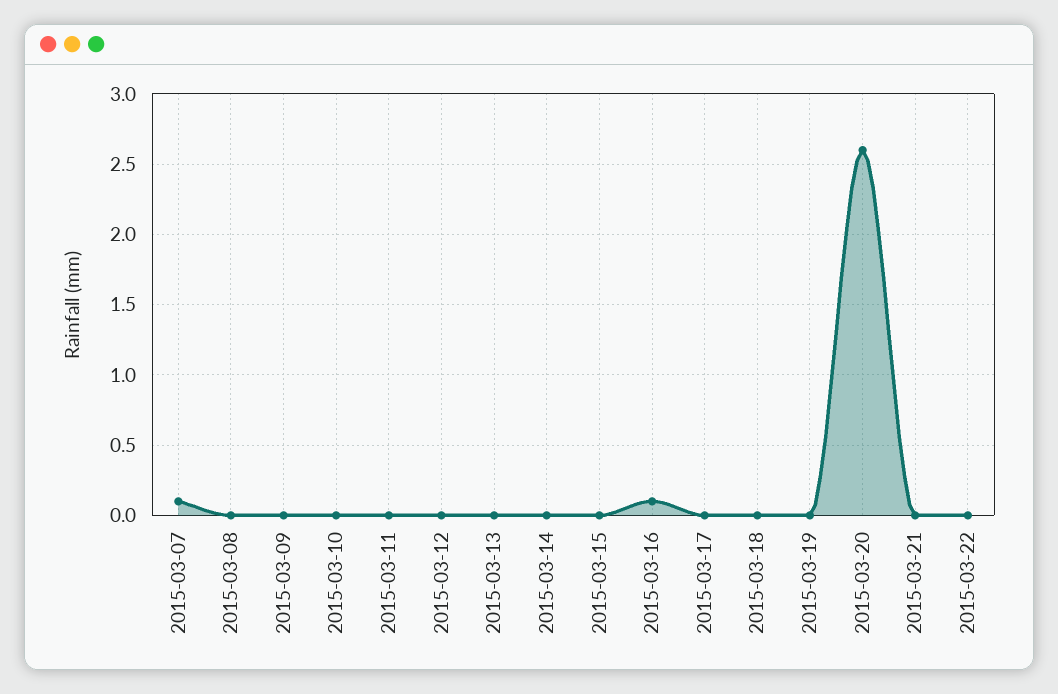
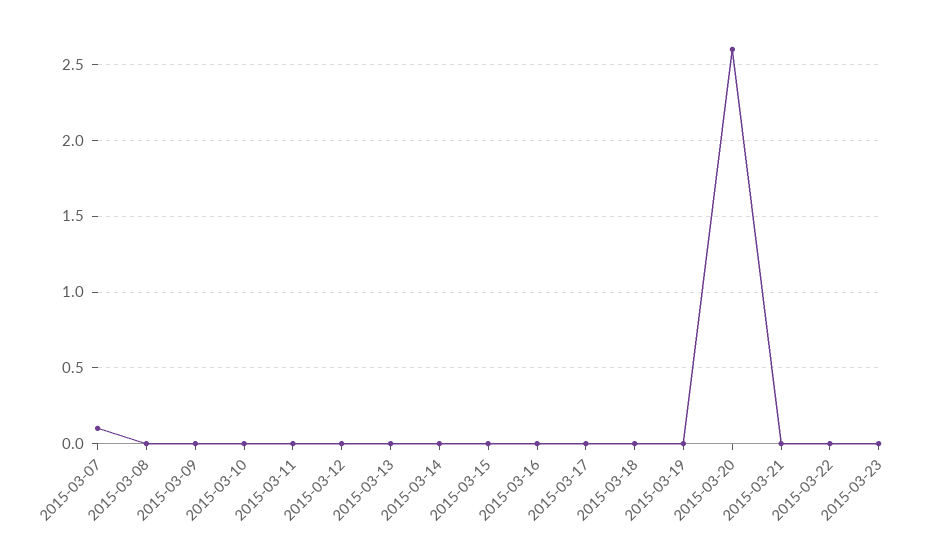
2015-03-16: 0.1 -> 0
2015-03-23: none -> 0

